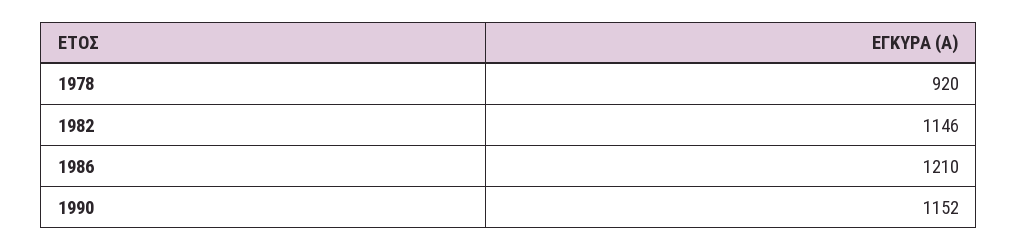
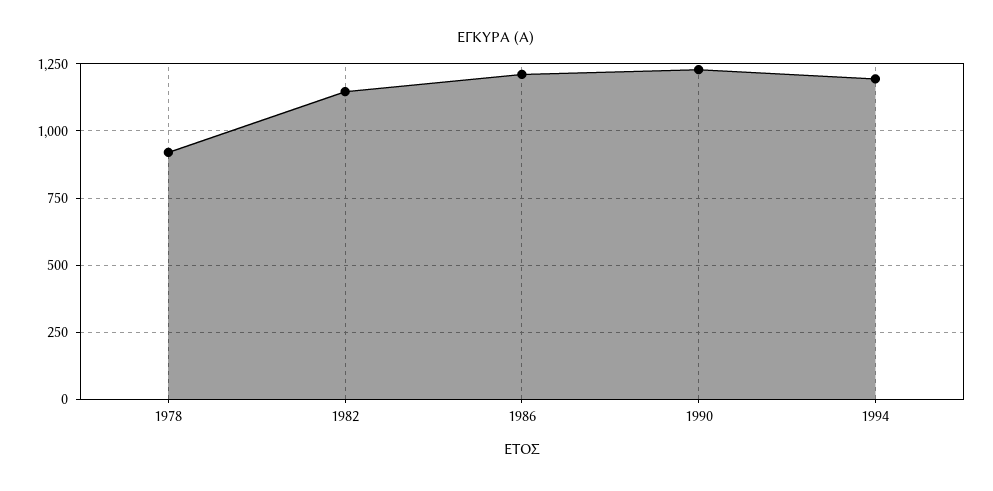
1990: 1152 -> 1225
1994: none -> 1200

